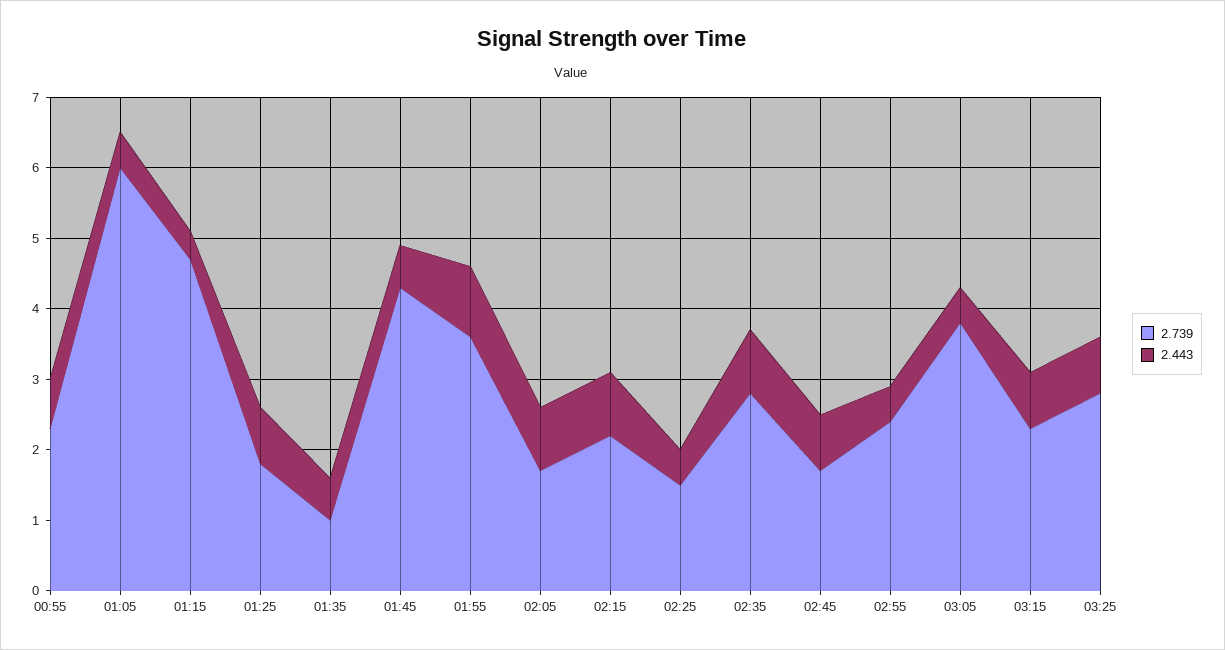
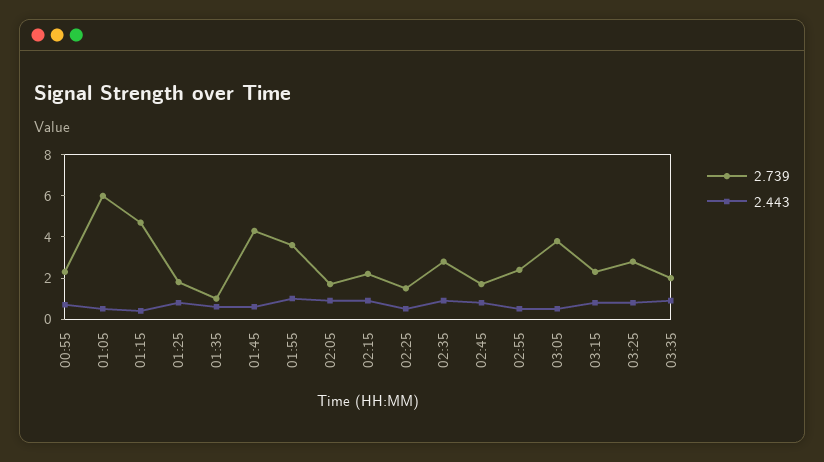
2.739, 03:35: none -> 2
2.443, 03:35: none -> 1

